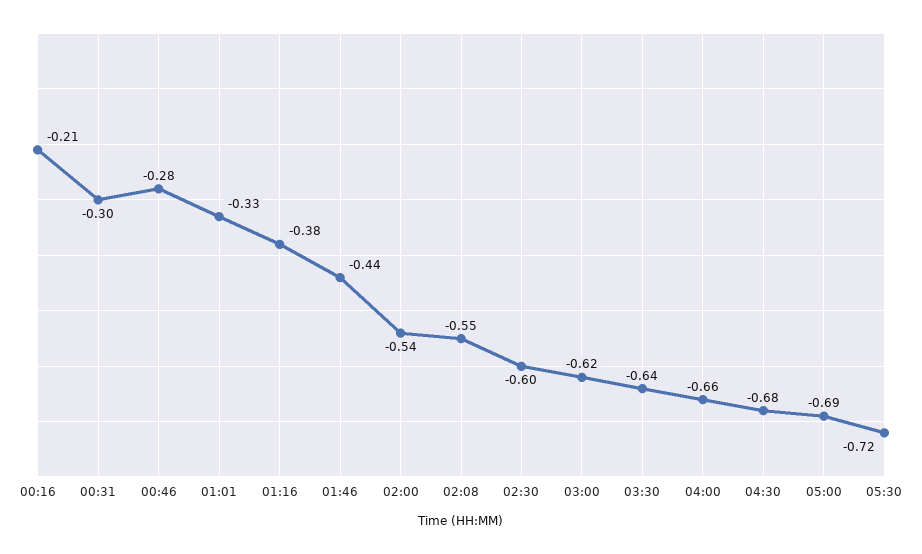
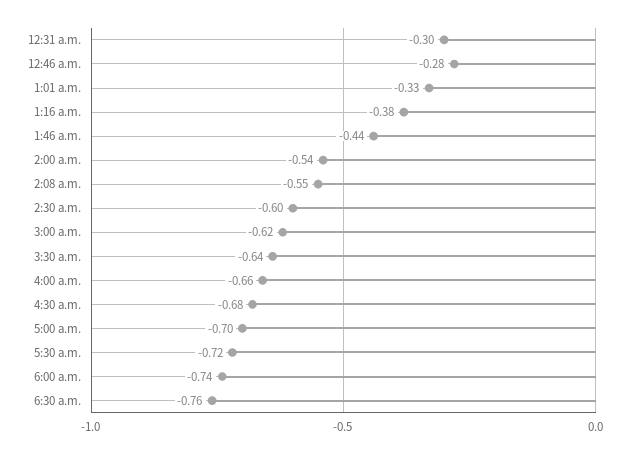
00:16: -0.21 -> none
05:00: -0.69 -> -0.7
6:00 a.m.: none -> -0.74
6:30 a.m.: none -> -0.76

